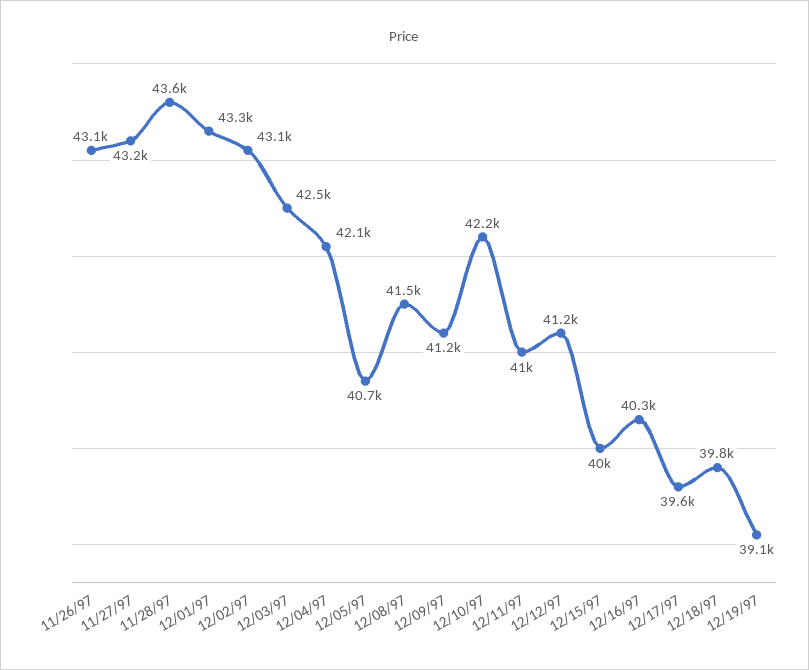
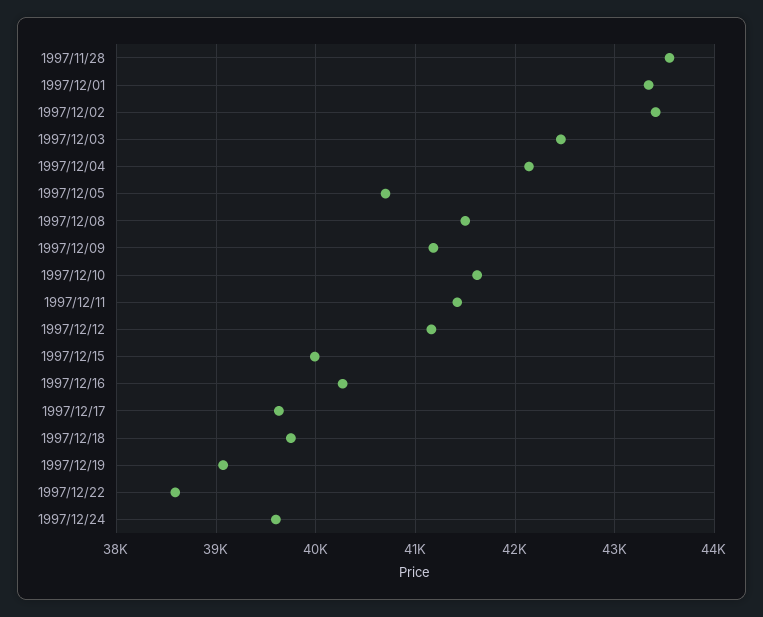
11/26/97: 43100 -> none
11/27/97: 43200 -> none
12/02/97: 43100 -> 43400
12/10/97: 42200 -> 41600
12/11/97: 41000 -> 41400
1997/12/22: none -> 38600
1997/12/24: none -> 39600

